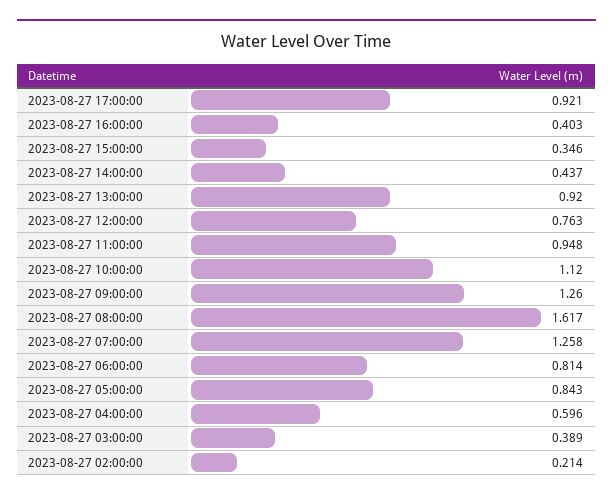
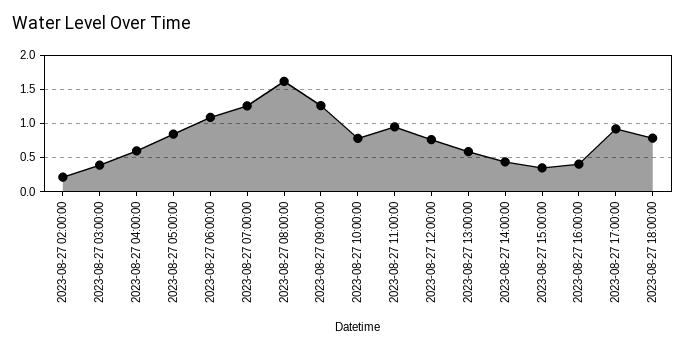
2023-08-27 13:00:00: 0.92 -> 0.6
2023-08-27 10:00:00: 1.12 -> 0.8
2023-08-27 06:00:00: 0.814 -> 1.1
2023-08-27 18:00:00: none -> 0.8

